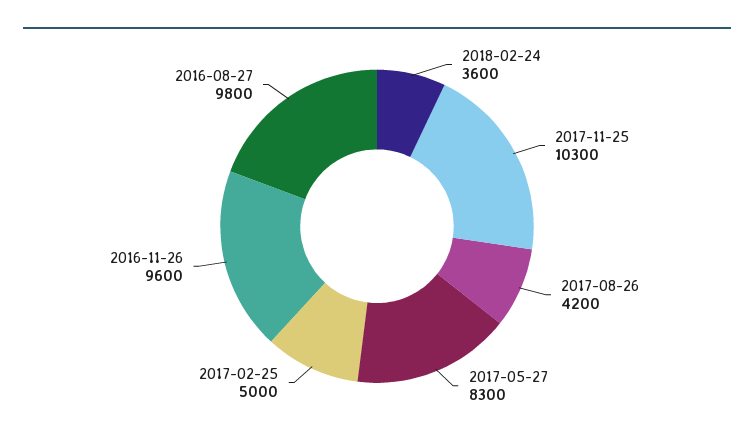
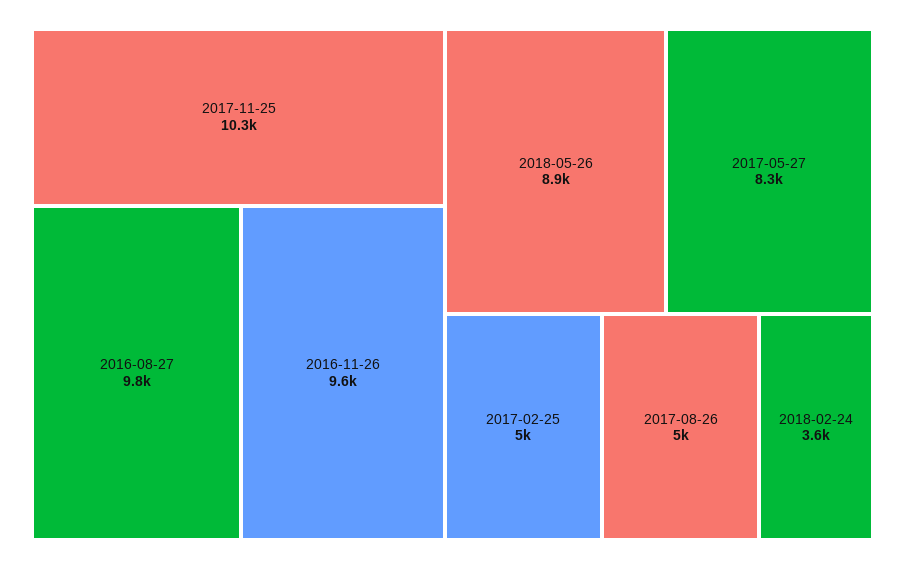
2017-08-26: 4200 -> 5000
2018-05-26: none -> 8900

